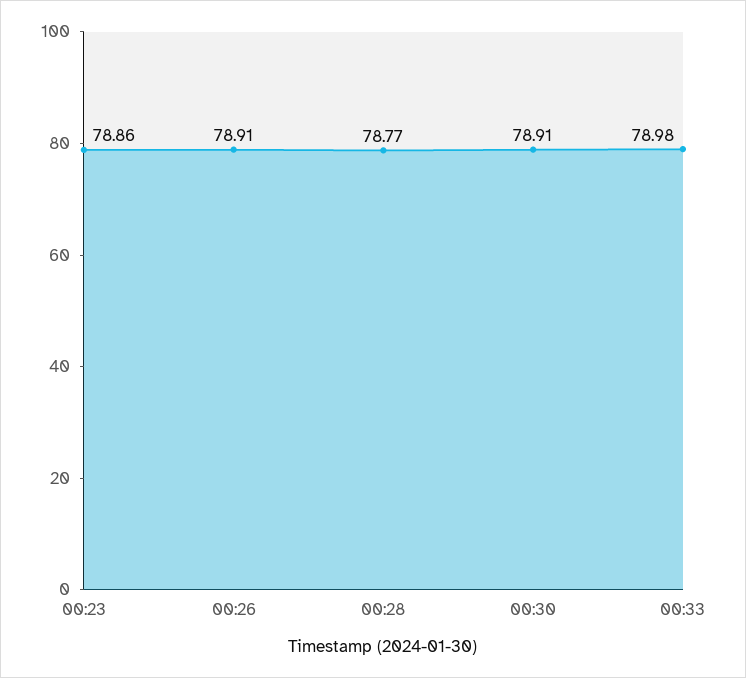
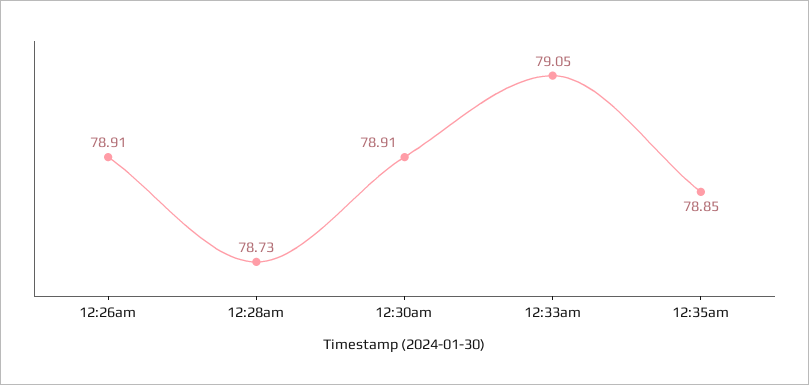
00:23: 78.86 -> none
00:28: 78.77 -> 78.73
00:33: 78.98 -> 79.05
12:35am: none -> 78.85

